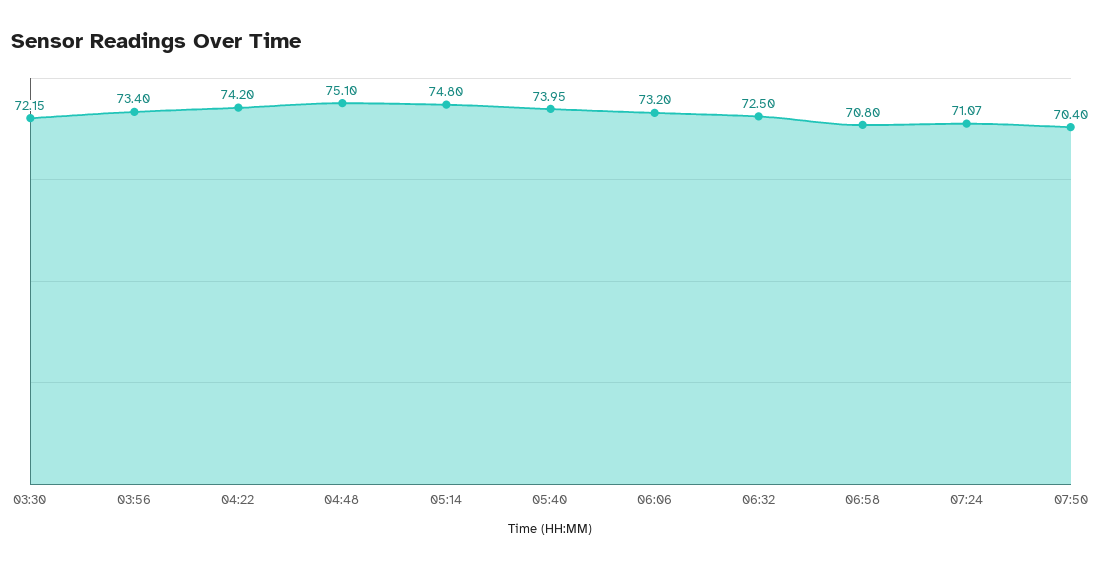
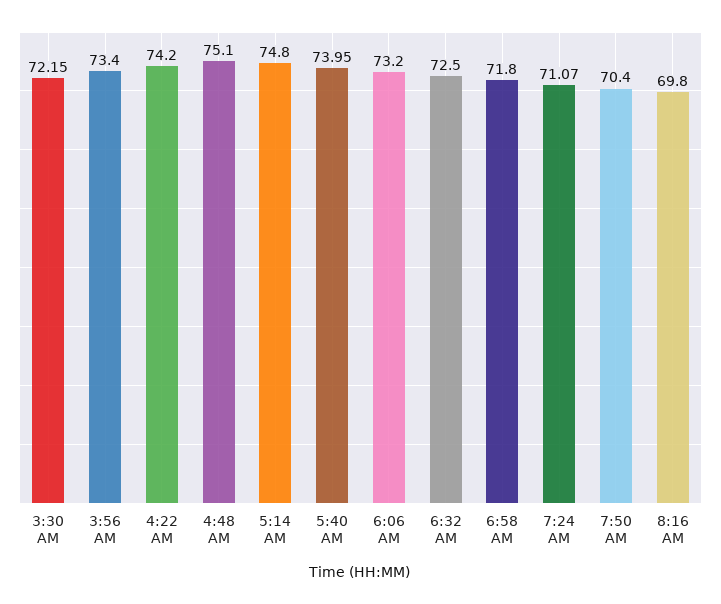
06:58: 70.8 -> 71.8
8:16 AM: none -> 69.8

